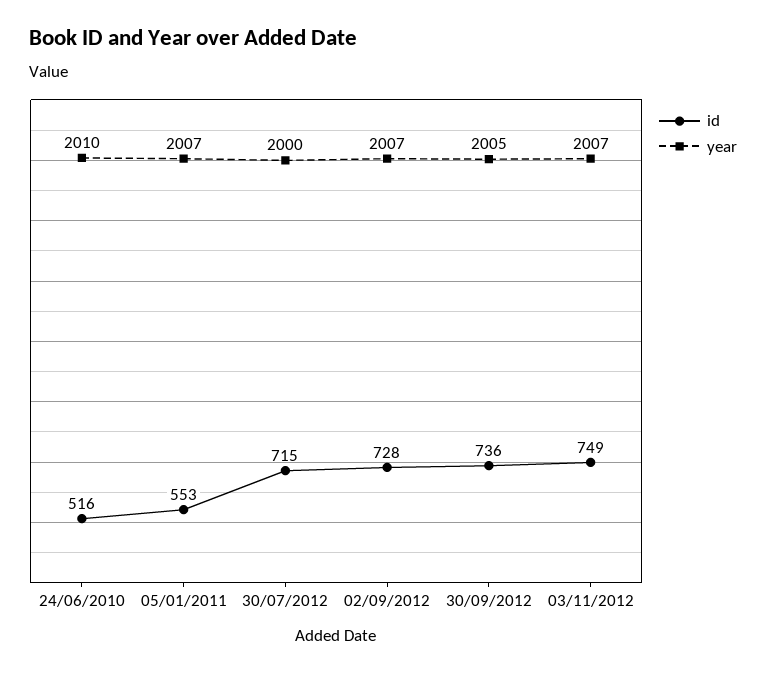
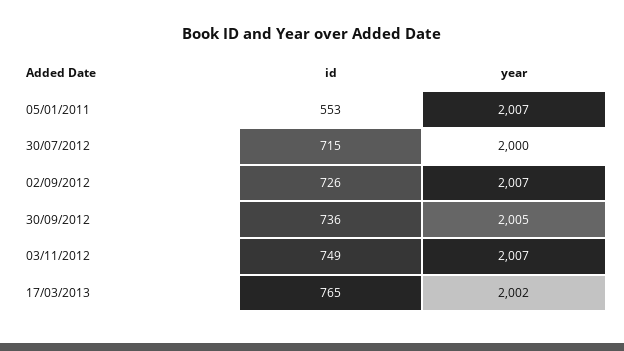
id, 24/06/2010: 516 -> none
year, 24/06/2010: 2010 -> none
id, 02/09/2012: 728 -> 726
id, 17/03/2013: none -> 765
year, 17/03/2013: none -> 2002

